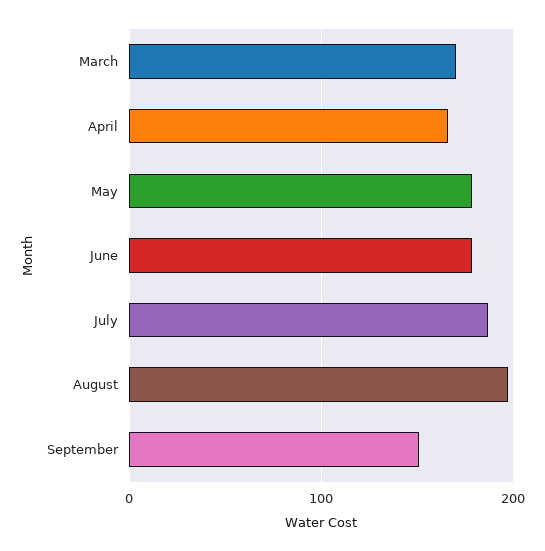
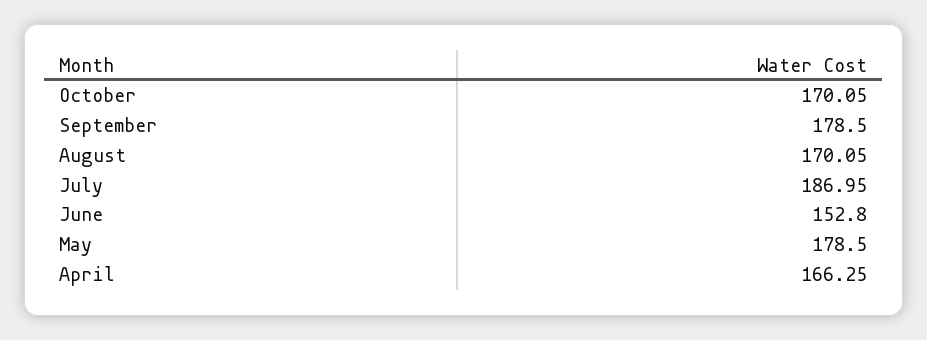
March: 170 -> none
June: 180 -> 152.8
August: 200 -> 170.05
September: 150 -> 178.5
October: none -> 170.05

